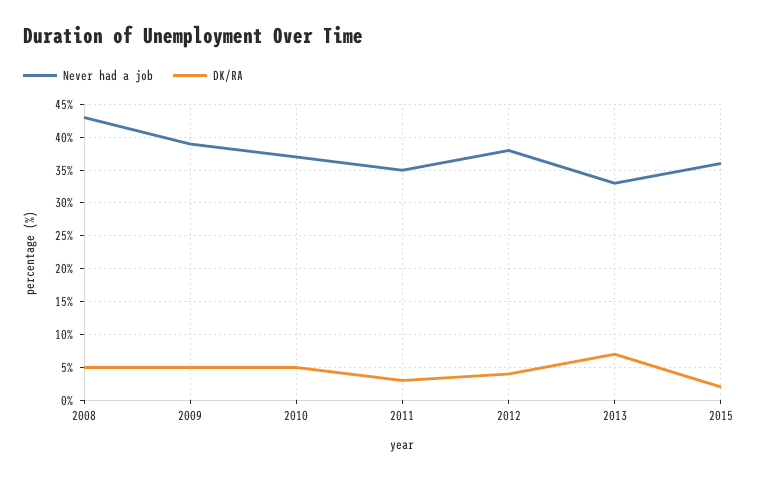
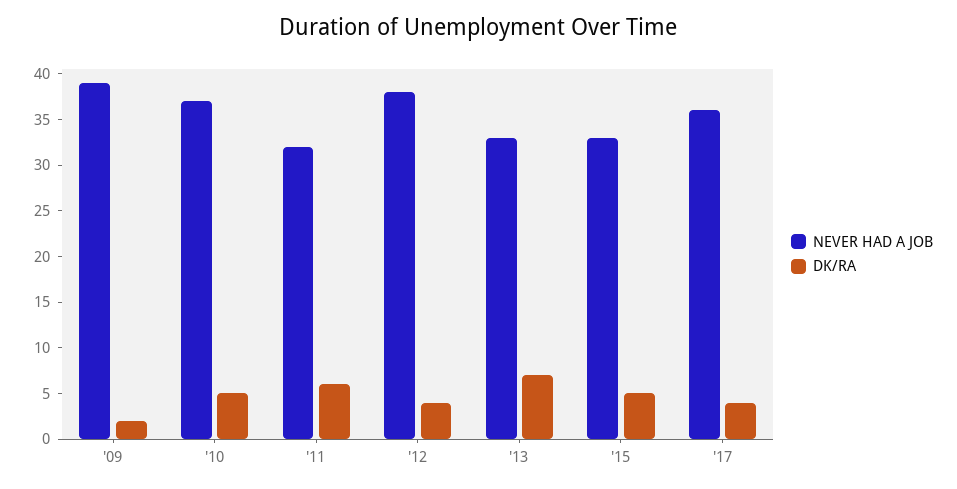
Never had a job, 2008: 43 -> none
DK/RA, 2008: 5 -> none
DK/RA, 2009: 5 -> 2
Never had a job, 2011: 35 -> 32
DK/RA, 2011: 3 -> 6
Never had a job, 2015: 36 -> 33
DK/RA, 2015: 2 -> 5
Never had a job, '17: none -> 36
DK/RA, '17: none -> 4

